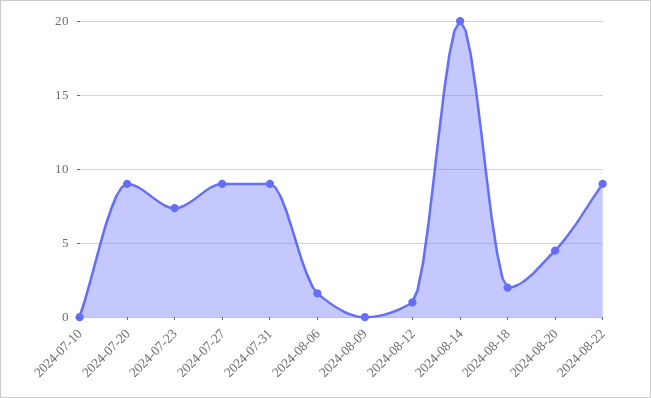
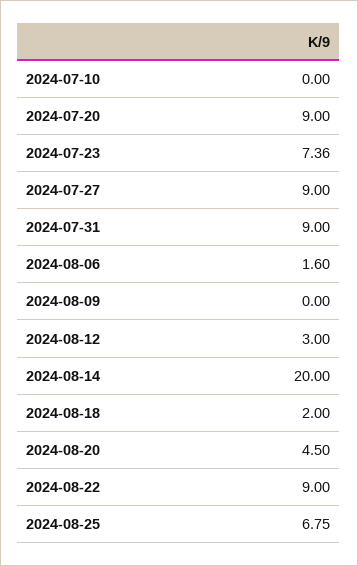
2024-08-12: 1 -> 3
2024-08-25: none -> 6.75

